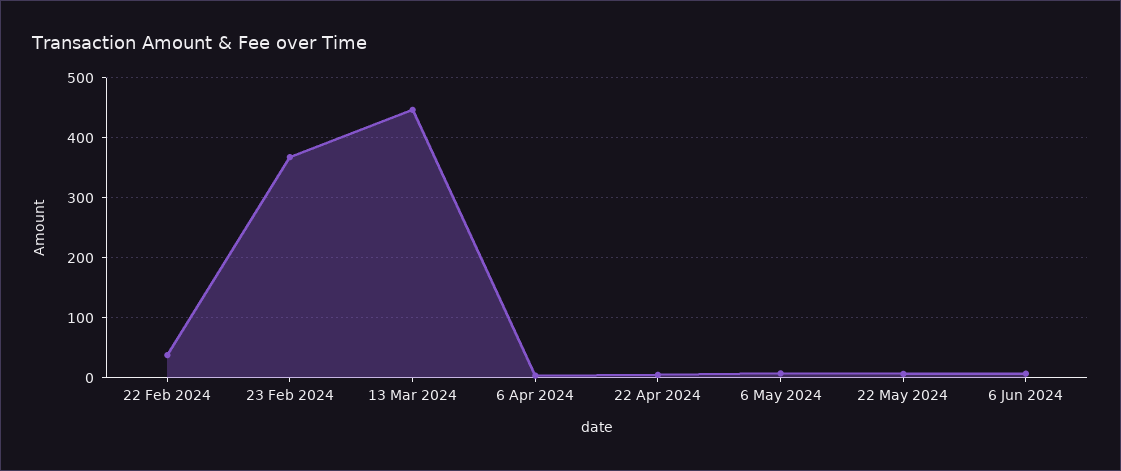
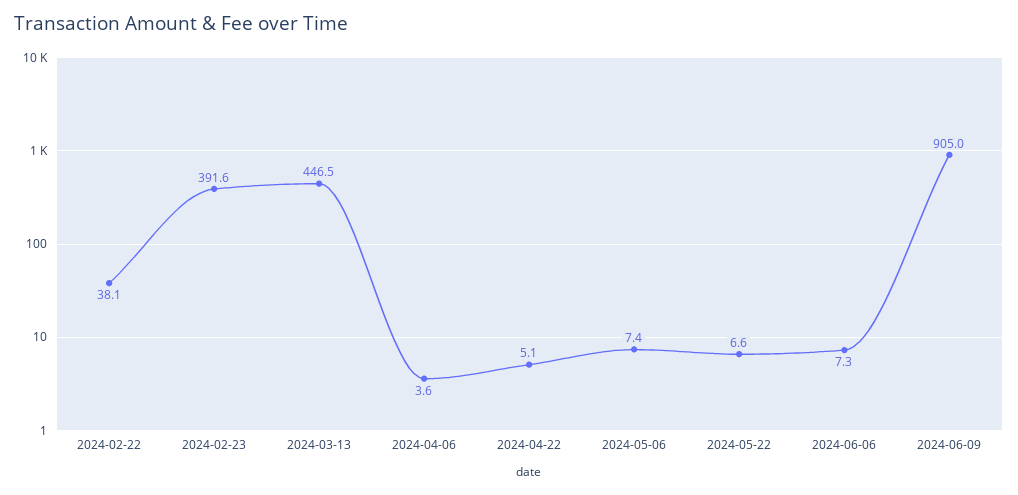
23 Feb 2024: 370 -> 391.6
2024-06-09: none -> 905

